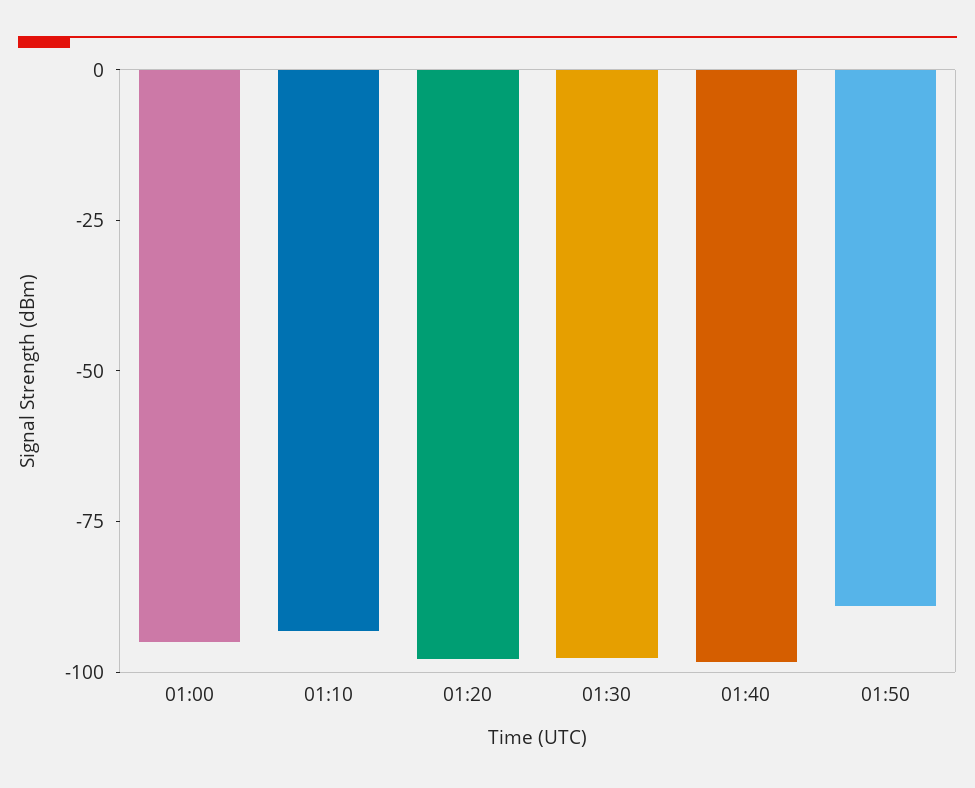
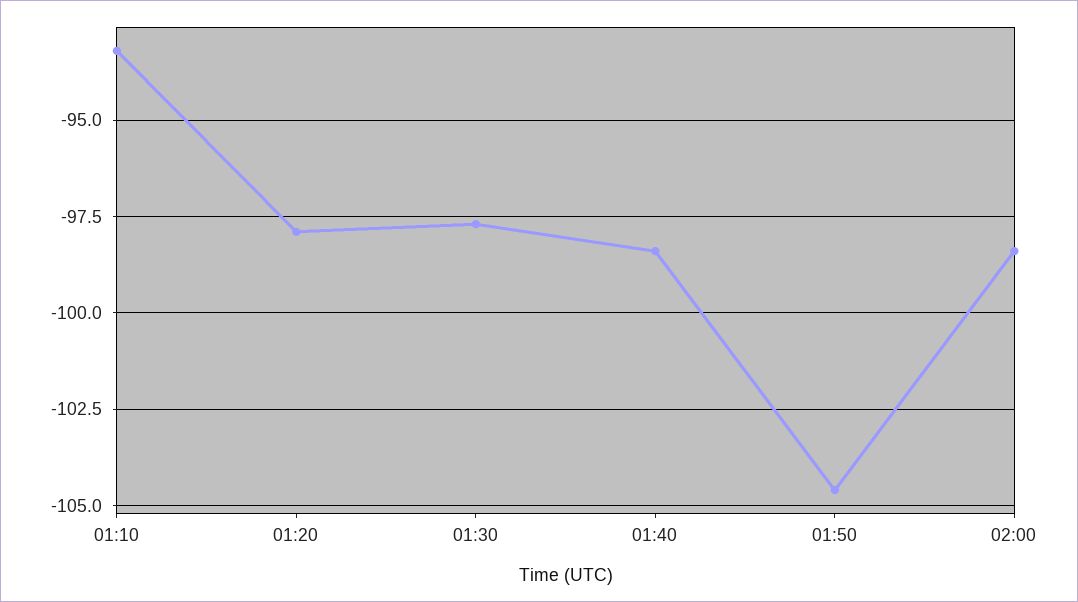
01:00: -95 -> none
01:50: -90 -> -104.5
02:00: none -> -98.5

